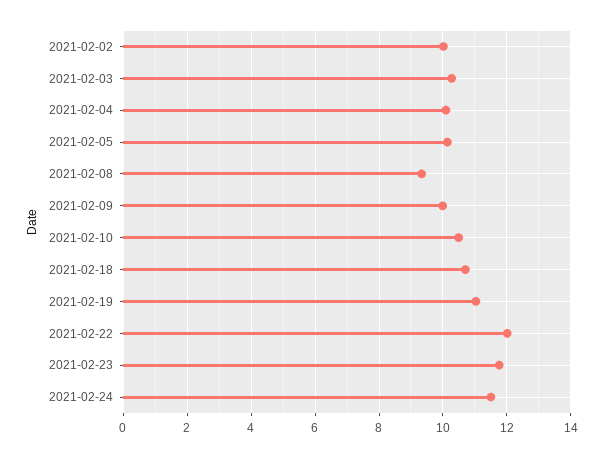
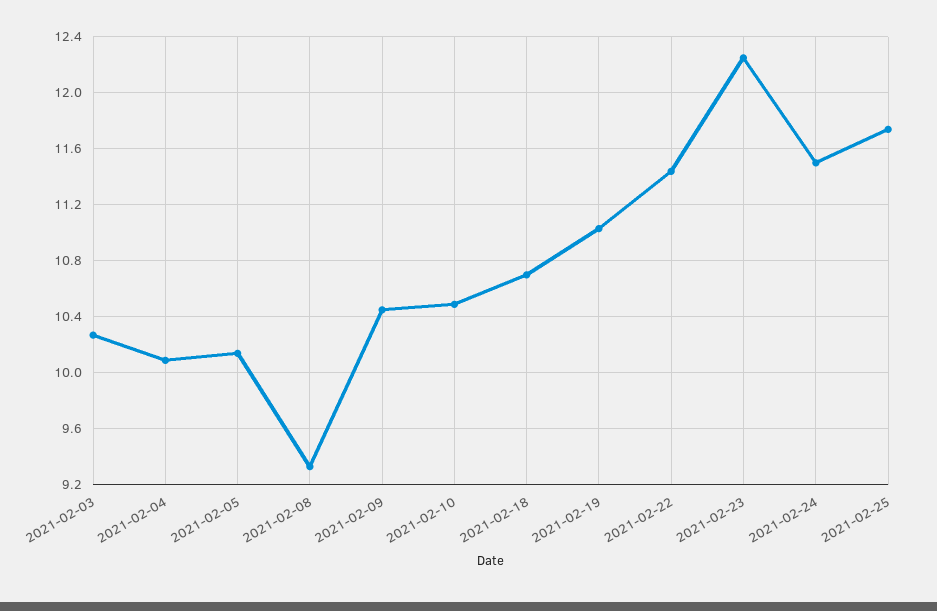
2021-02-02: 10 -> none
2021-02-09: 10 -> 10.45
2021-02-22: 12 -> 11.45
2021-02-23: 11.8 -> 12.25
2021-02-25: none -> 11.75

